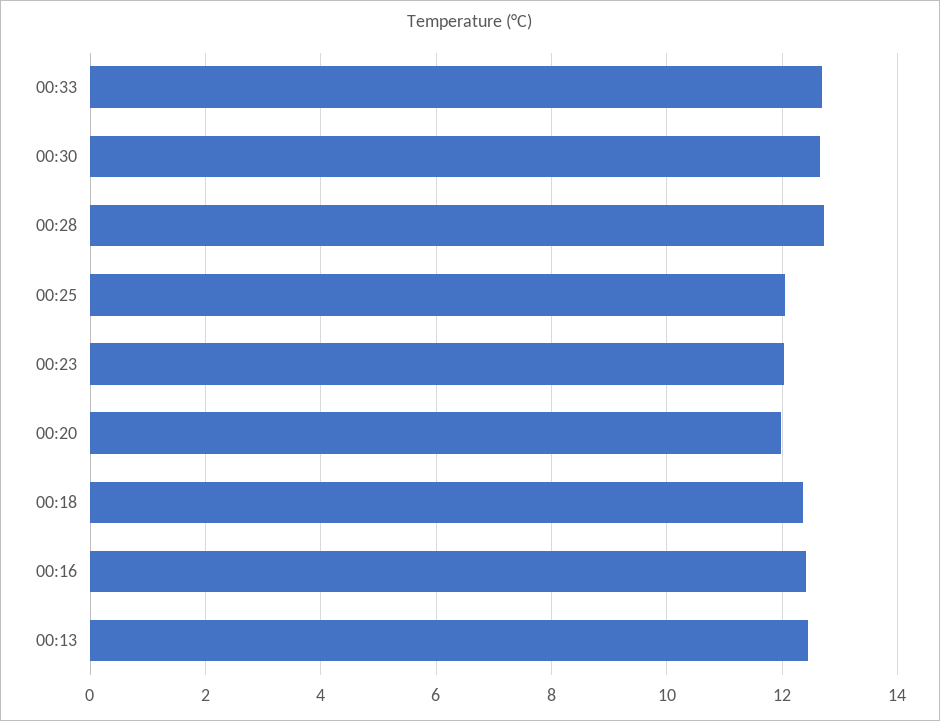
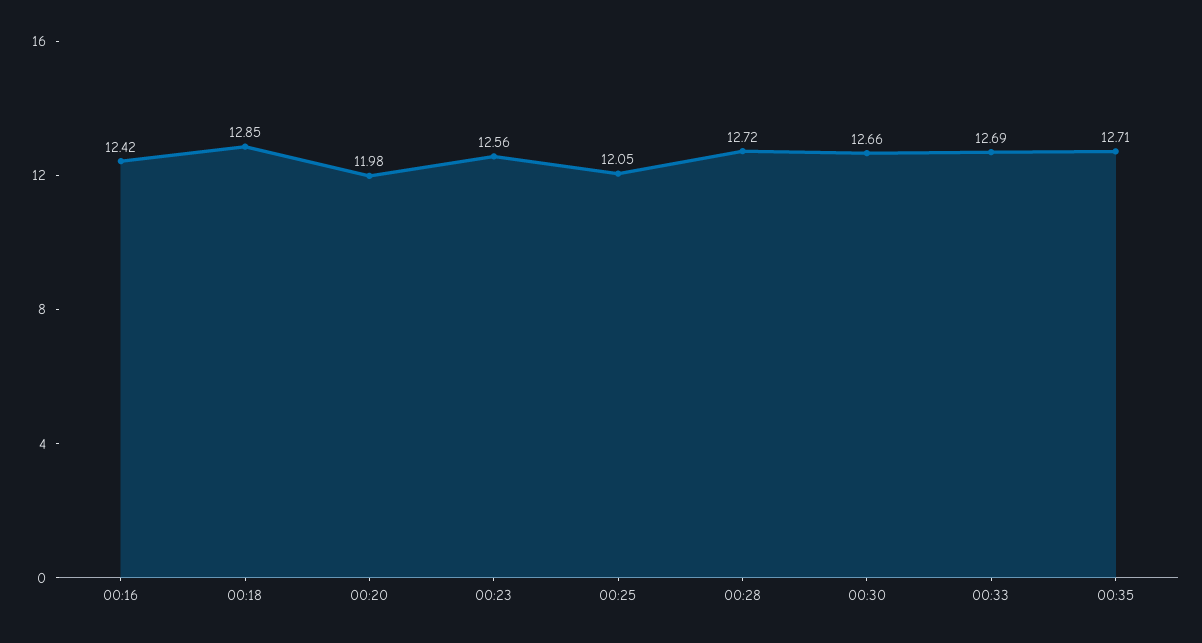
00:23: 12 -> 12.56
00:18: 12.4 -> 12.85
00:13: 12.4 -> none
00:35: none -> 12.71

